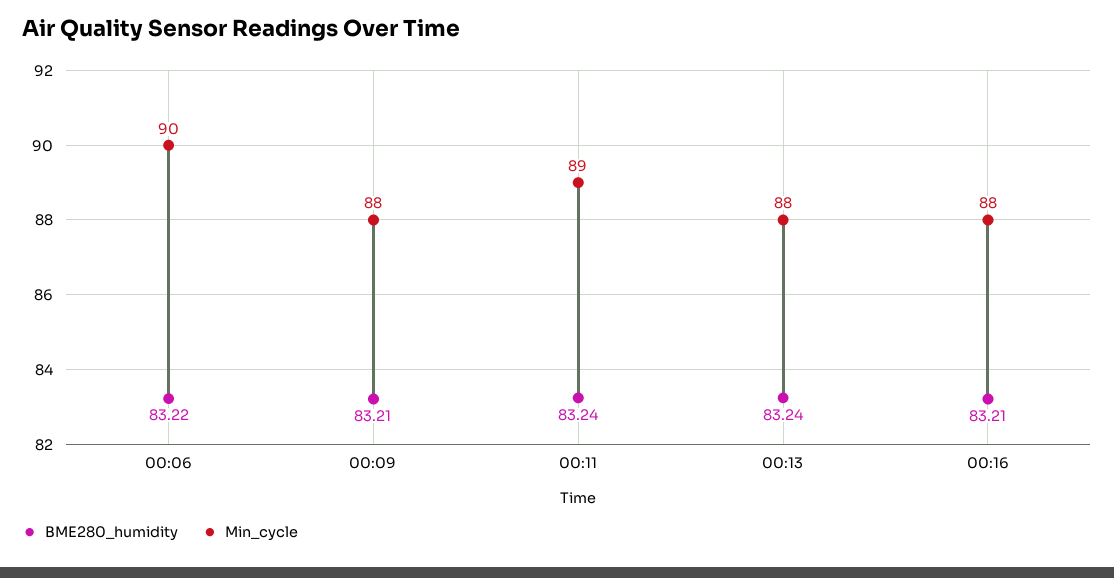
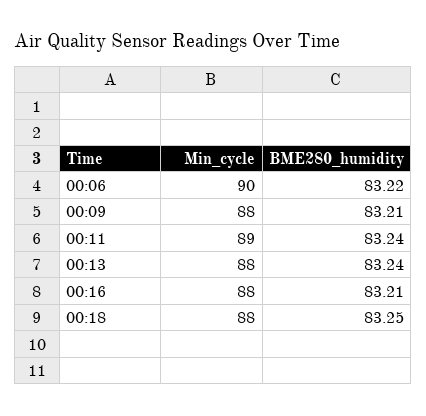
Min_cycle, 00:18: none -> 88
BME280_humidity, 00:18: none -> 83.25

